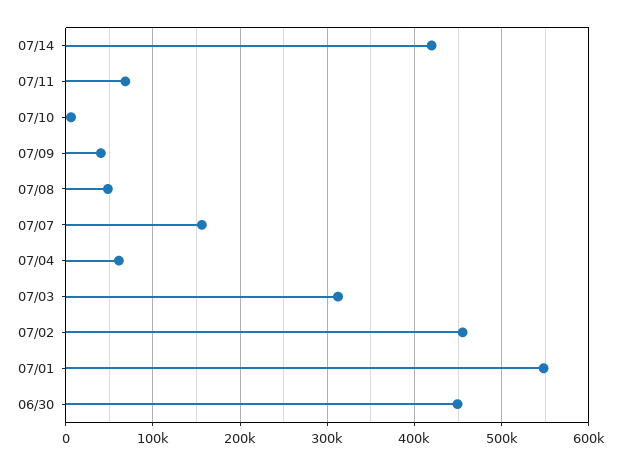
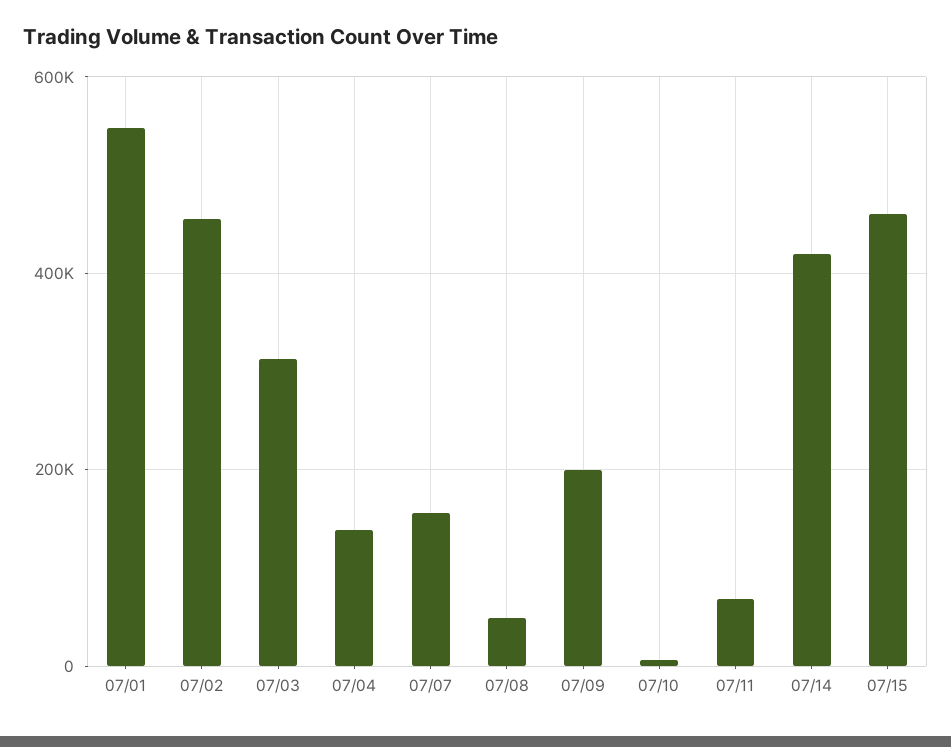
07/09: 40000 -> 200000
07/04: 60000 -> 140000
06/30: 450000 -> none
07/15: none -> 460000

